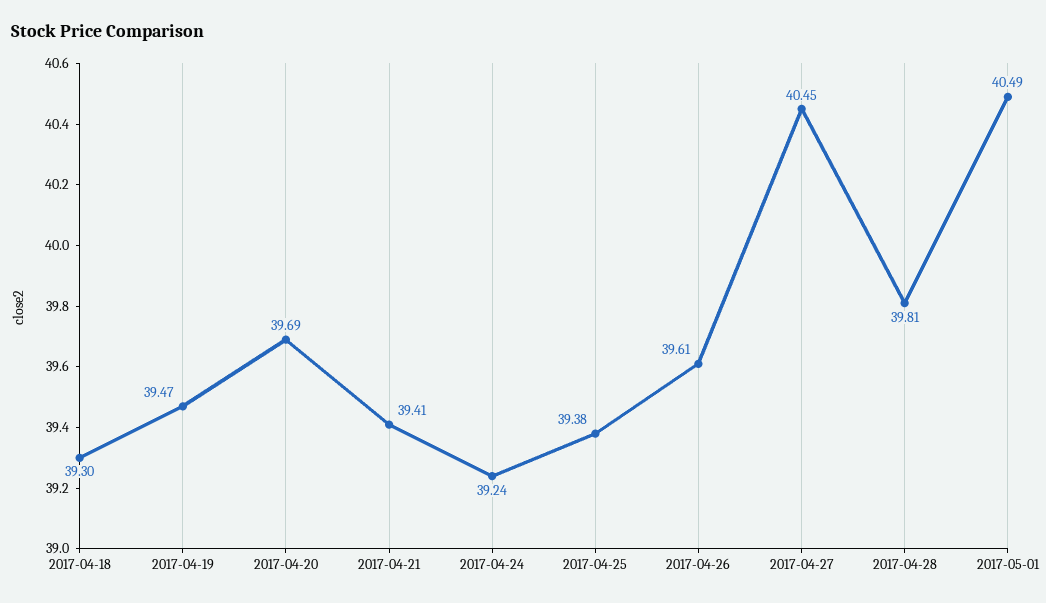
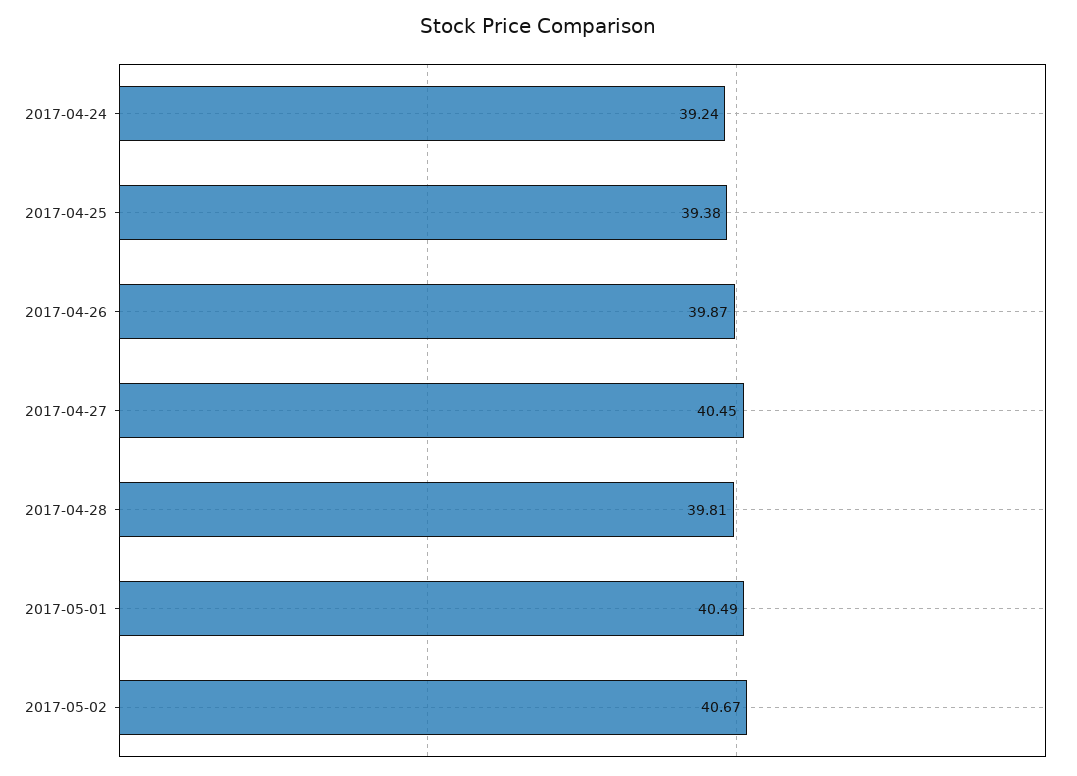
2017-04-18: 39.3 -> none
2017-04-19: 39.47 -> none
2017-04-20: 39.69 -> none
2017-04-21: 39.41 -> none
2017-04-26: 39.61 -> 39.87
2017-05-02: none -> 40.67

